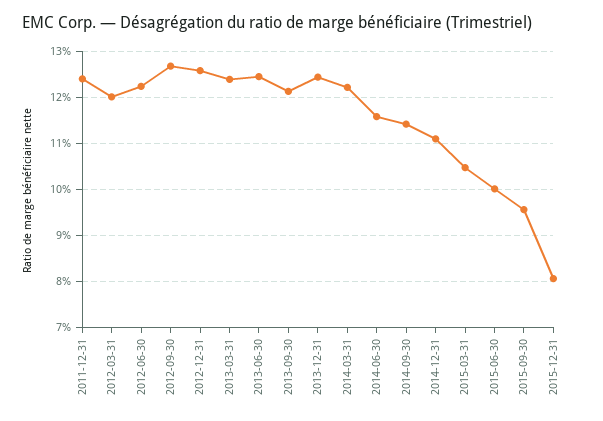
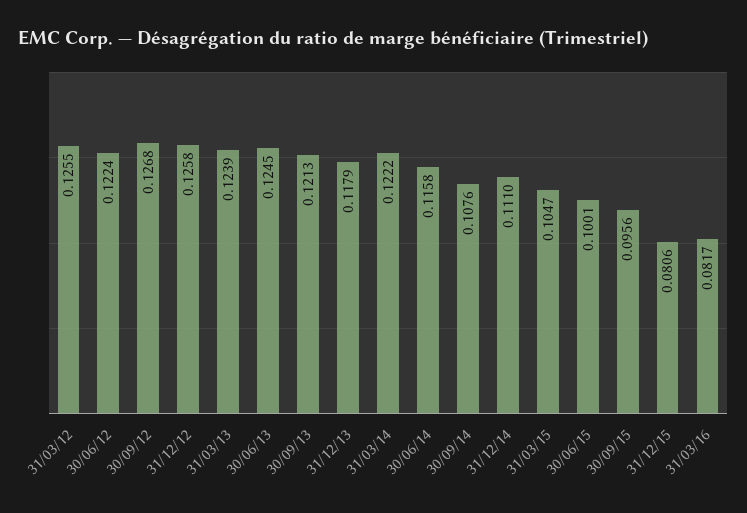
2011-12-31: 0.124 -> none
2012-03-31: 0.12 -> 0.1255
2013-12-31: 0.124 -> 0.1179
2014-09-30: 0.114 -> 0.1076
31/03/16: none -> 0.0817

